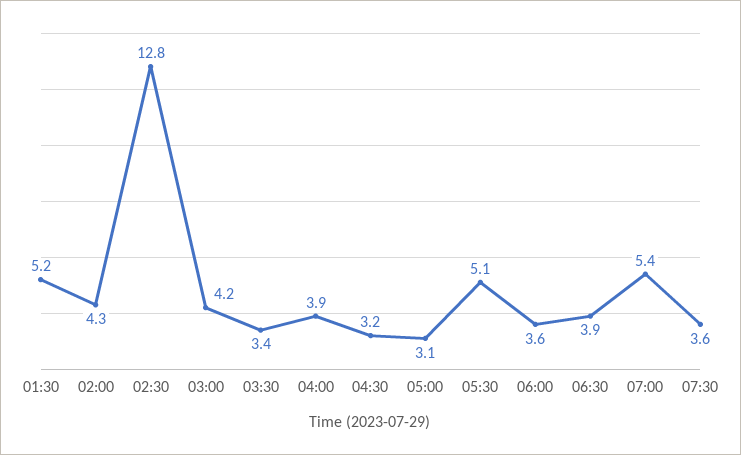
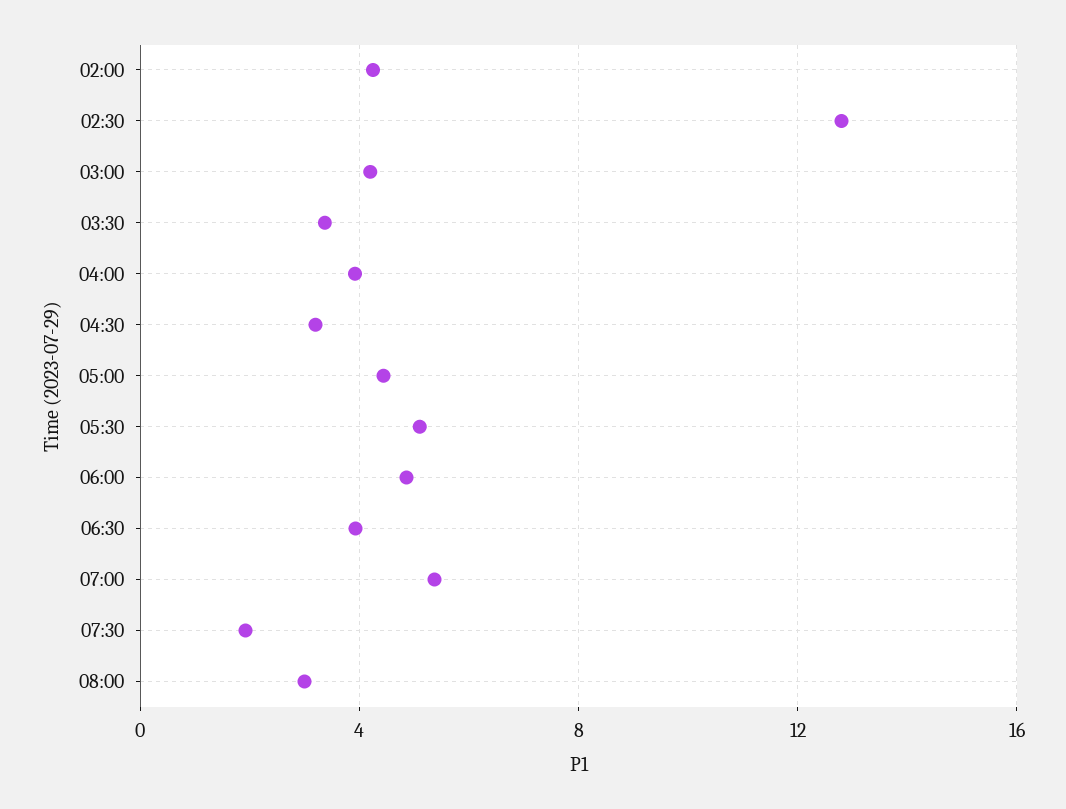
01:30: 5.2 -> none
05:00: 3.1 -> 4.5
06:00: 3.6 -> 5
07:30: 3.6 -> 2
08:00: none -> 3

